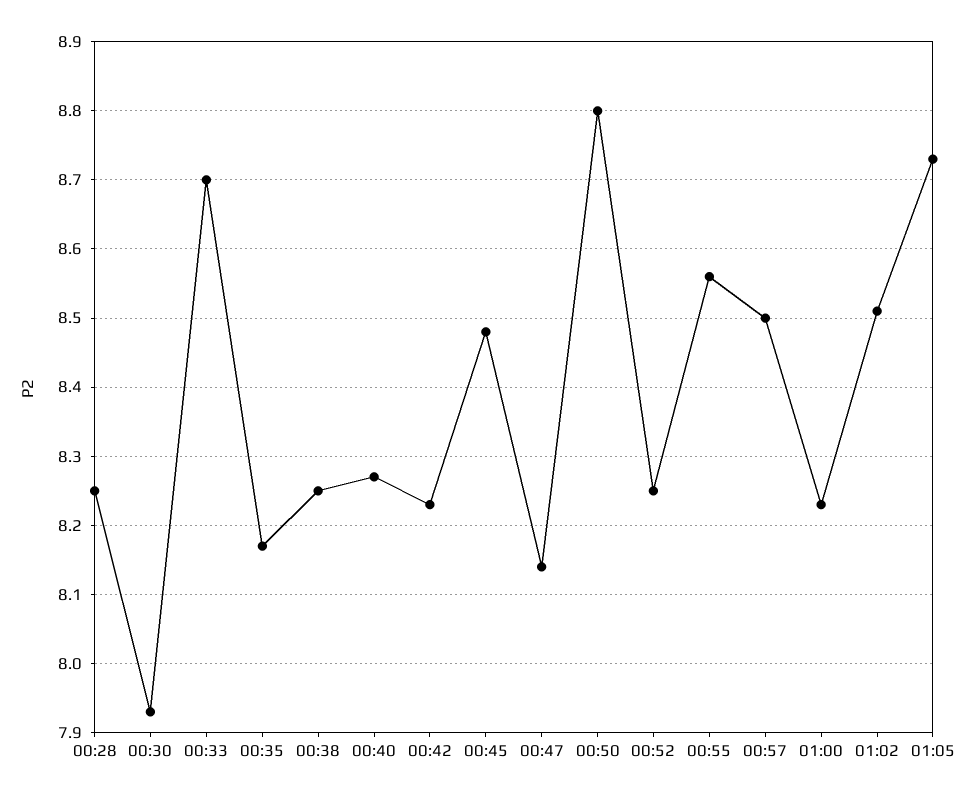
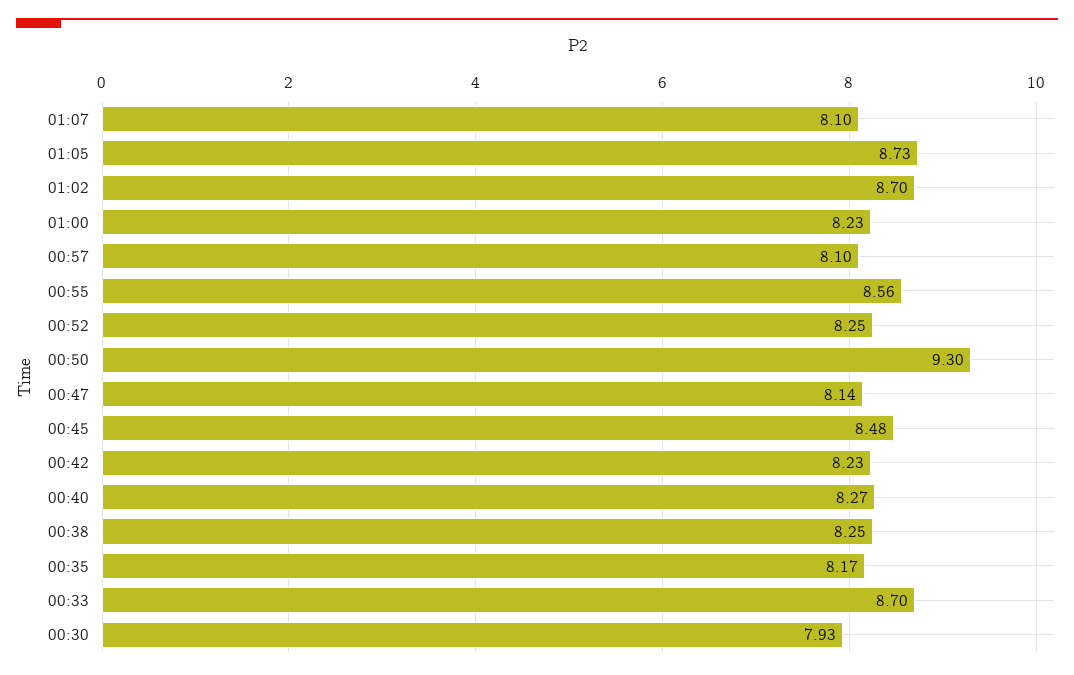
00:28: 8.25 -> none
00:50: 8.8 -> 9.3
00:57: 8.5 -> 8.1
01:02: 8.51 -> 8.7
01:07: none -> 8.1

